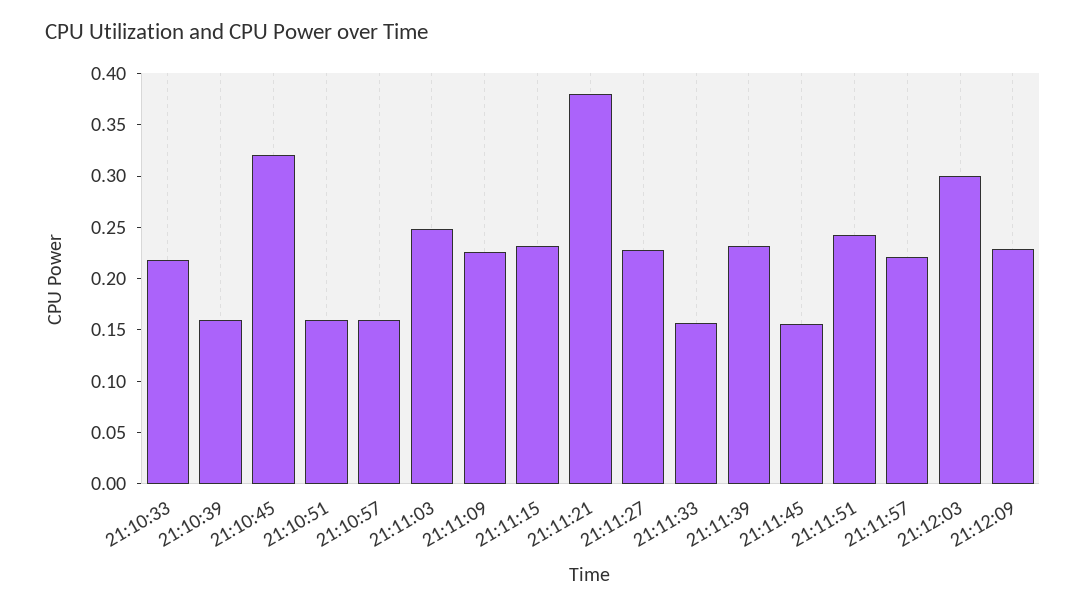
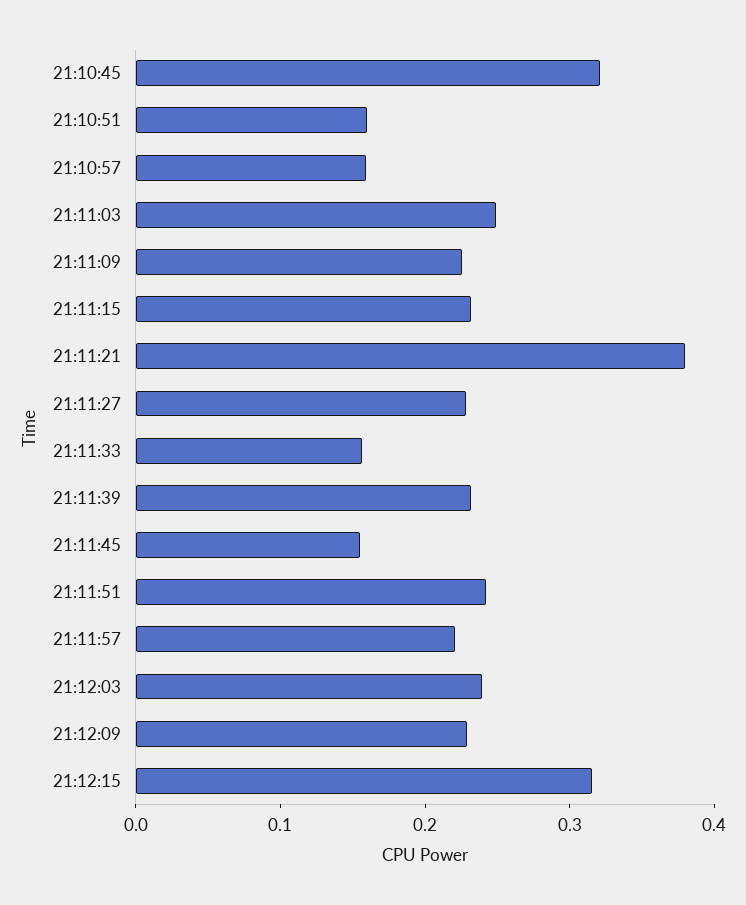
21:10:33: 0.22 -> none
21:10:39: 0.16 -> none
21:12:03: 0.3 -> 0.24
21:12:15: none -> 0.32

